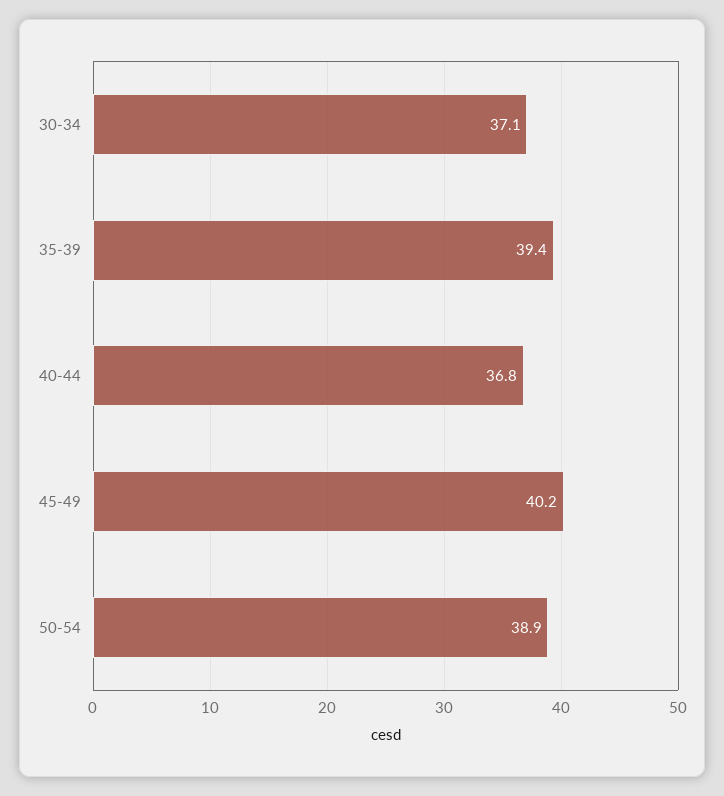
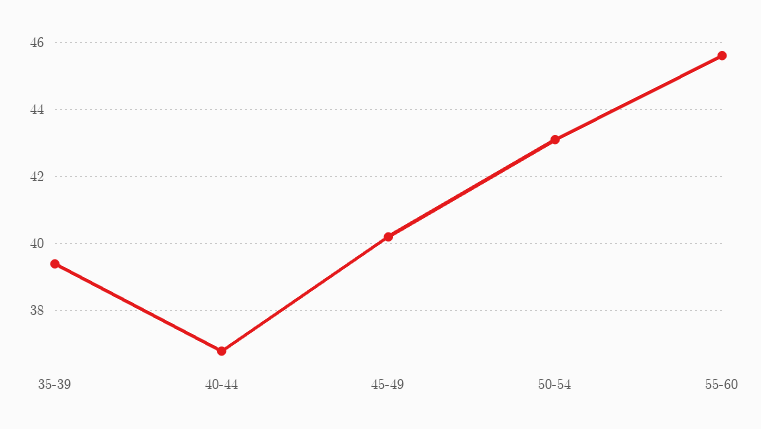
30-34: 37.1 -> none
50-54: 38.9 -> 43
55-60: none -> 45.5

